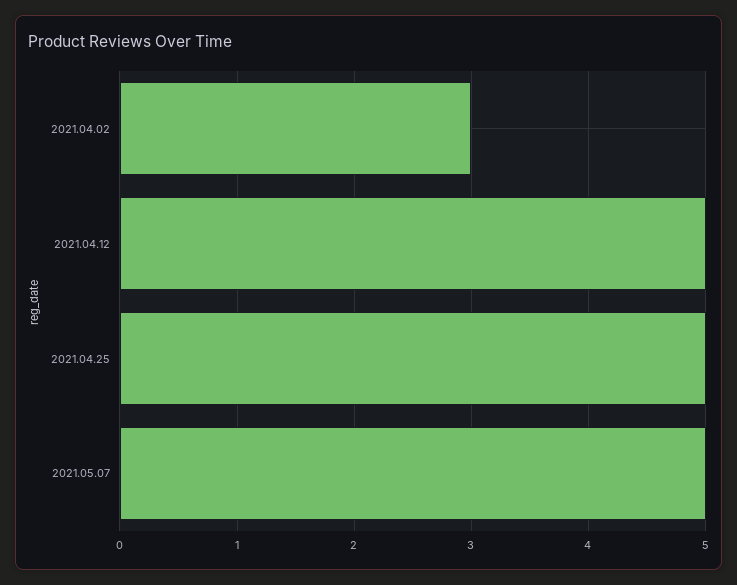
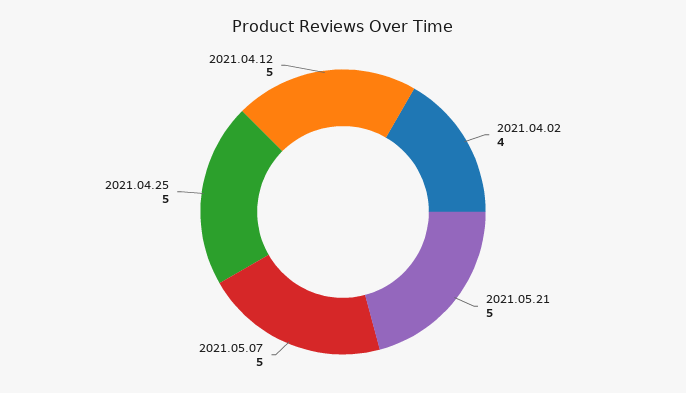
2021.04.02: 3 -> 4
2021.05.21: none -> 5

